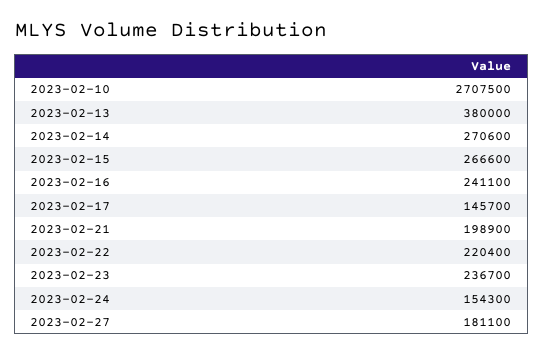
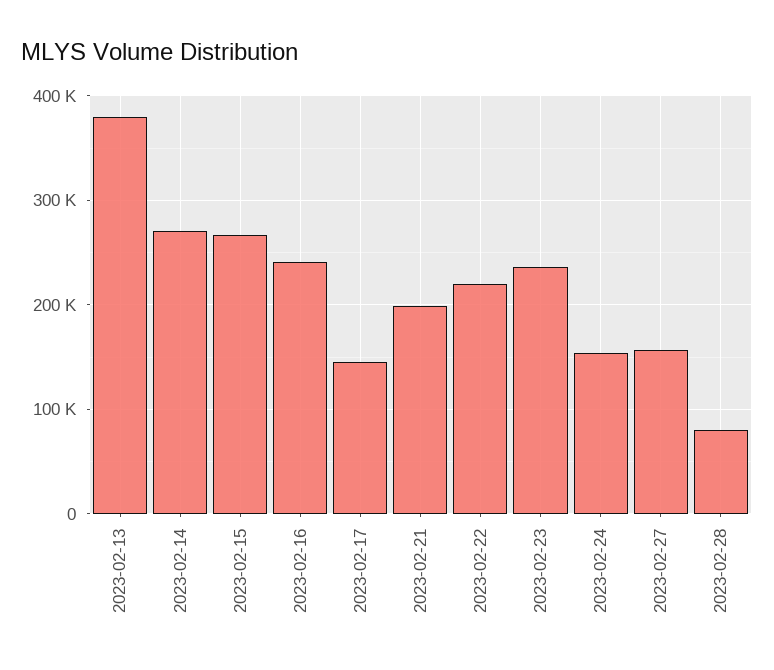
2023-02-10: 2707500 -> none
2023-02-27: 181100 -> 160000
2023-02-28: none -> 80000

